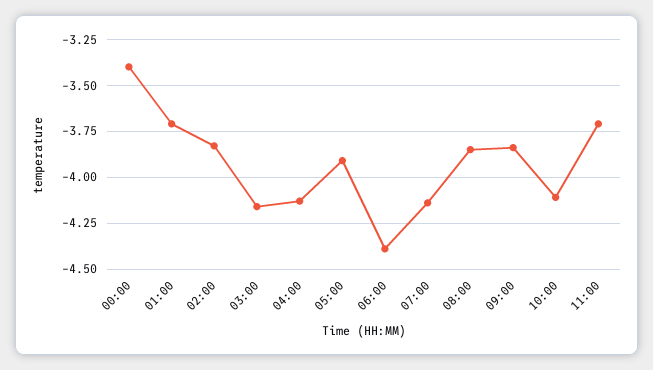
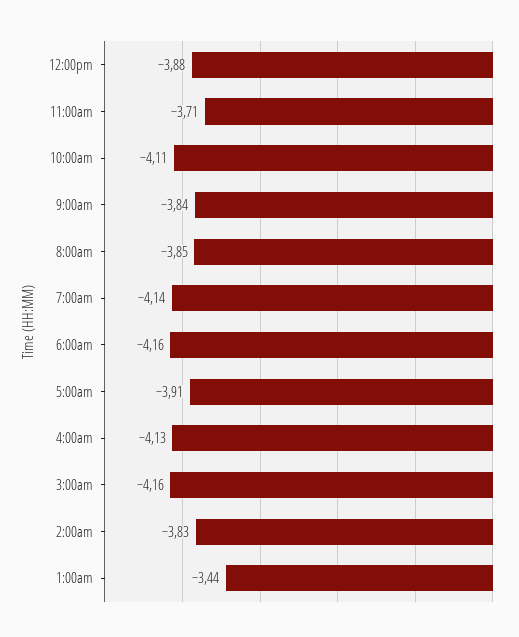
00:00: -3.4 -> none
01:00: -3.7 -> -3.44
06:00: -4.4 -> -4.16
12:00pm: none -> -3.88

